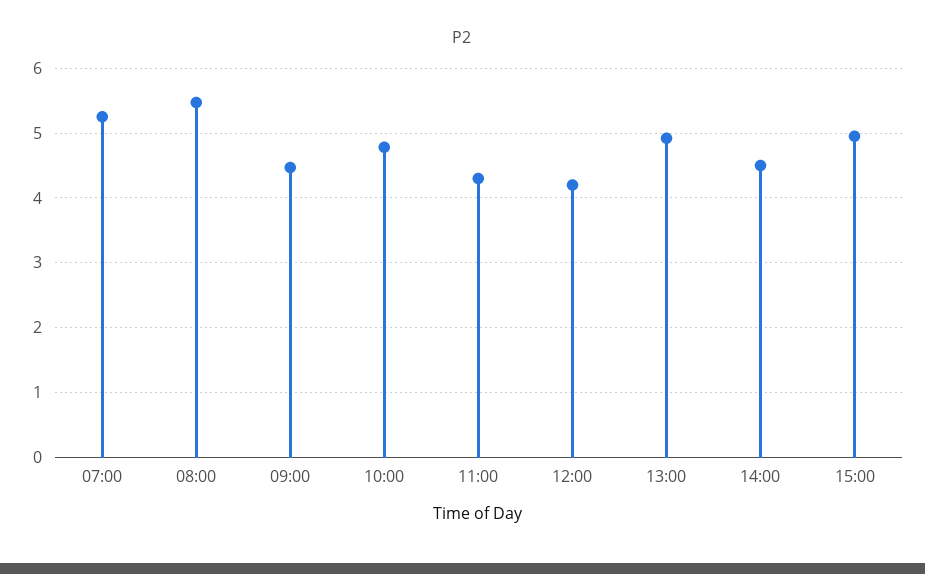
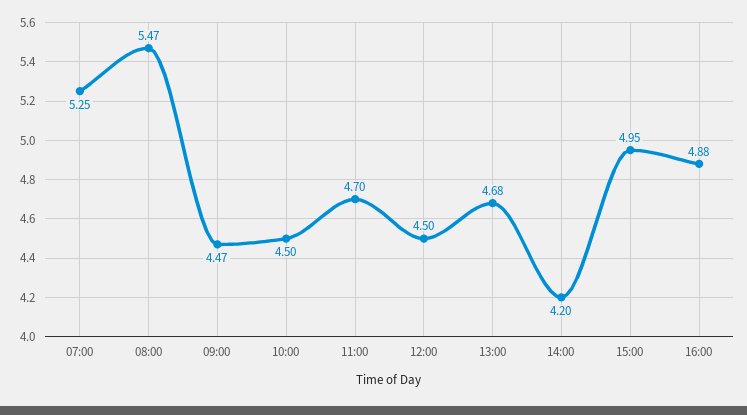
10:00: 4.8 -> 4.5
11:00: 4.3 -> 4.7
12:00: 4.2 -> 4.5
13:00: 4.9 -> 4.68
14:00: 4.5 -> 4.2
16:00: none -> 4.88

